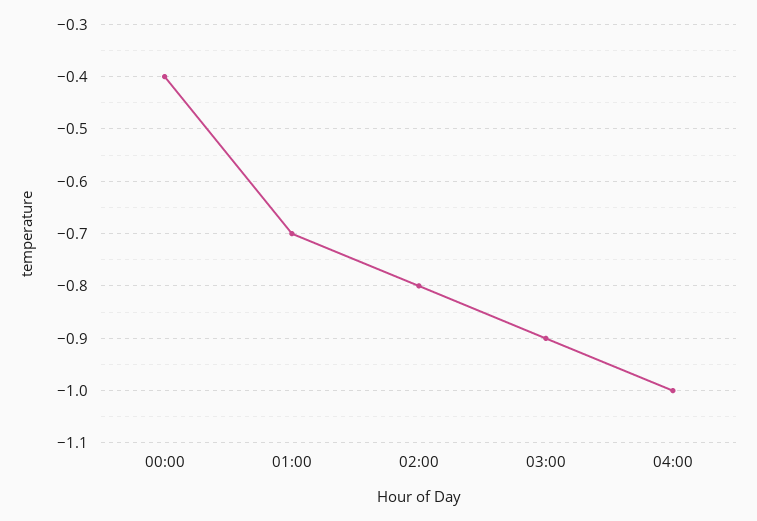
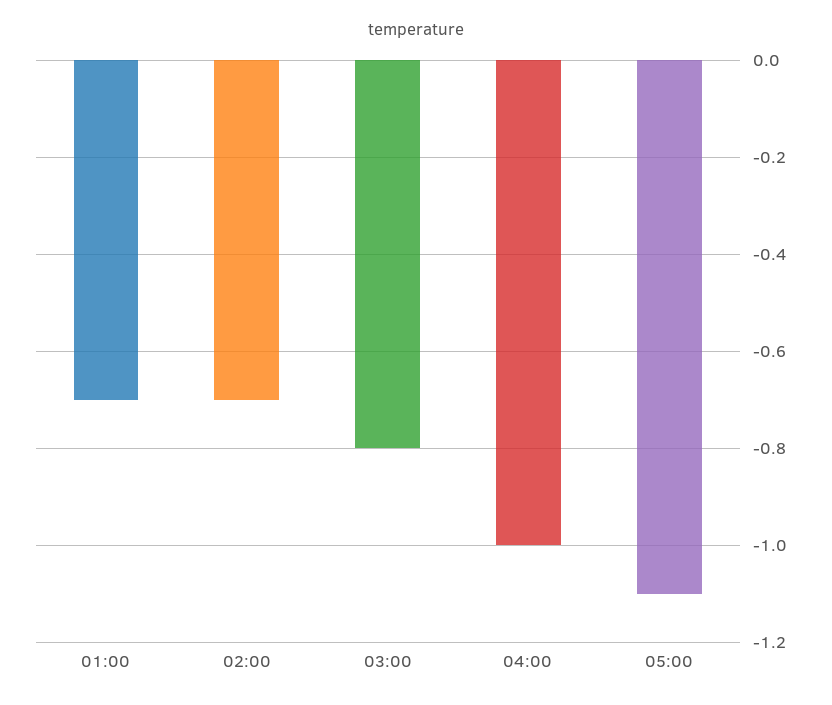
00:00: -0.4 -> none
02:00: -0.8 -> -0.7
03:00: -0.9 -> -0.8
05:00: none -> -1.1

